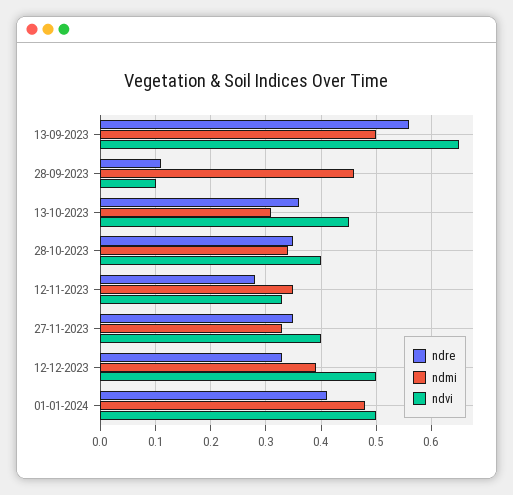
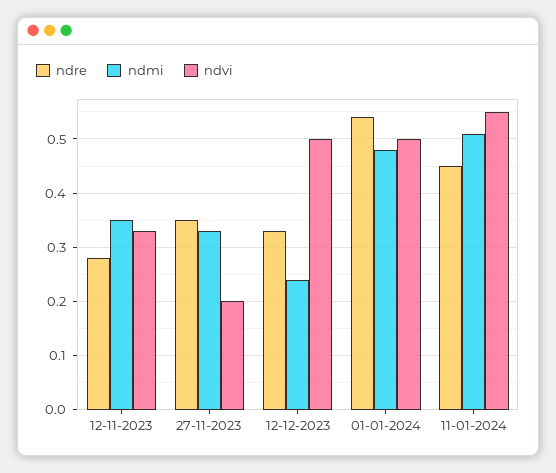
ndre, 13-09-2023: 0.55 -> none
ndmi, 13-09-2023: 0.5 -> none
ndvi, 13-09-2023: 0.65 -> none
ndre, 28-09-2023: 0.1 -> none
ndmi, 28-09-2023: 0.45 -> none
ndvi, 28-09-2023: 0.1 -> none
ndre, 13-10-2023: 0.35 -> none
ndmi, 13-10-2023: 0.3 -> none
ndvi, 13-10-2023: 0.45 -> none
ndre, 28-10-2023: 0.35 -> none
ndmi, 28-10-2023: 0.35 -> none
ndvi, 28-10-2023: 0.4 -> none
ndvi, 27-11-2023: 0.4 -> 0.2
ndmi, 12-12-2023: 0.4 -> 0.25
ndre, 01-01-2024: 0.4 -> 0.55
ndre, 11-01-2024: none -> 0.45
ndmi, 11-01-2024: none -> 0.5
ndvi, 11-01-2024: none -> 0.55

